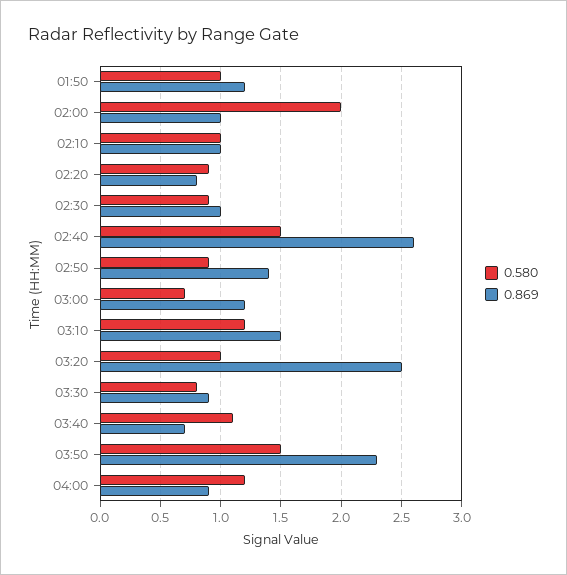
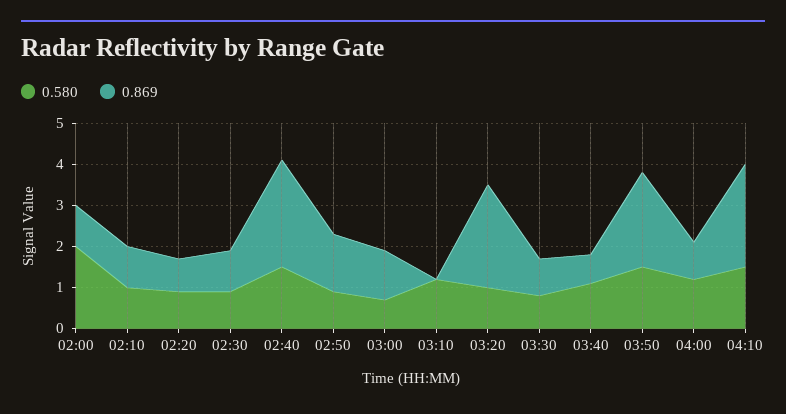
0.580, 01:50: 1 -> none
0.869, 01:50: 1.2 -> none
0.869, 03:10: 1.5 -> 0
0.580, 04:10: none -> 1.5
0.869, 04:10: none -> 2.5

